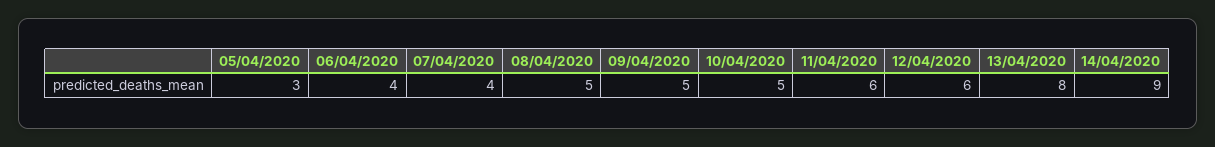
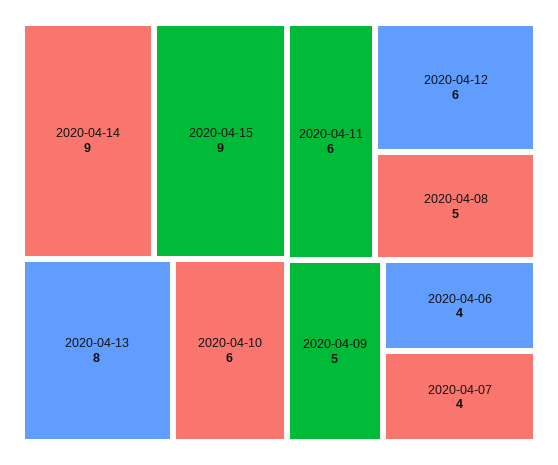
05/04/2020: 3 -> none
10/04/2020: 5 -> 6
2020-04-15: none -> 9

